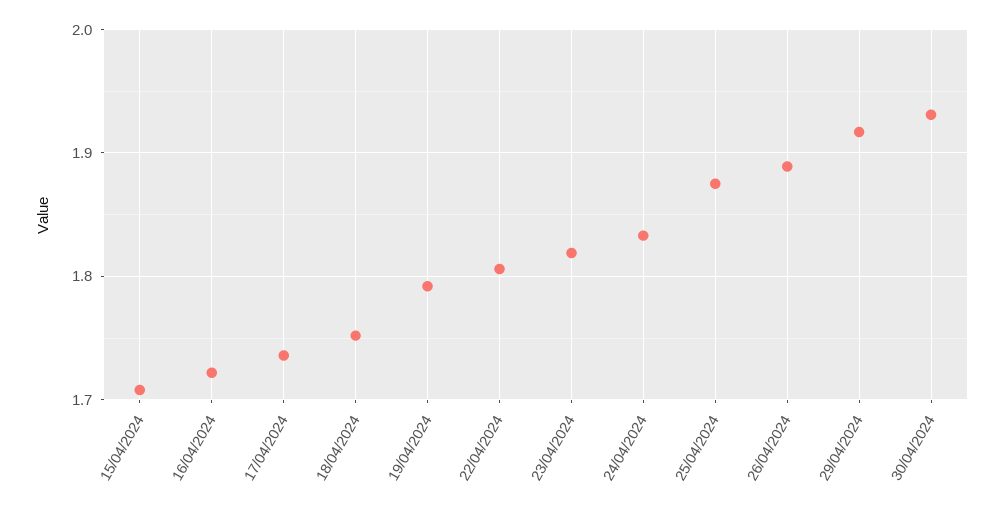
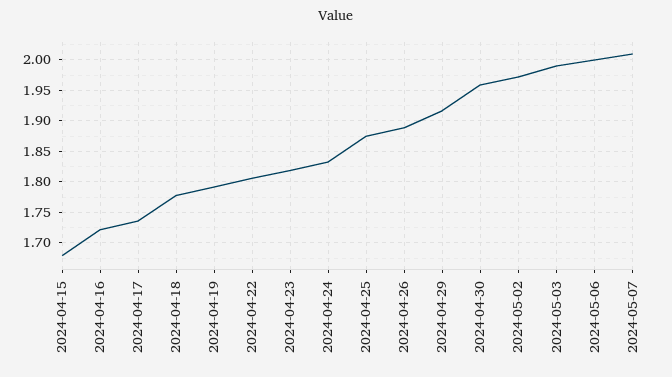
15/04/2024: 1.71 -> 1.68
18/04/2024: 1.75 -> 1.78
30/04/2024: 1.93 -> 1.96
2024-05-02: none -> 1.97
2024-05-03: none -> 1.99
2024-05-06: none -> 2
2024-05-07: none -> 2.01

